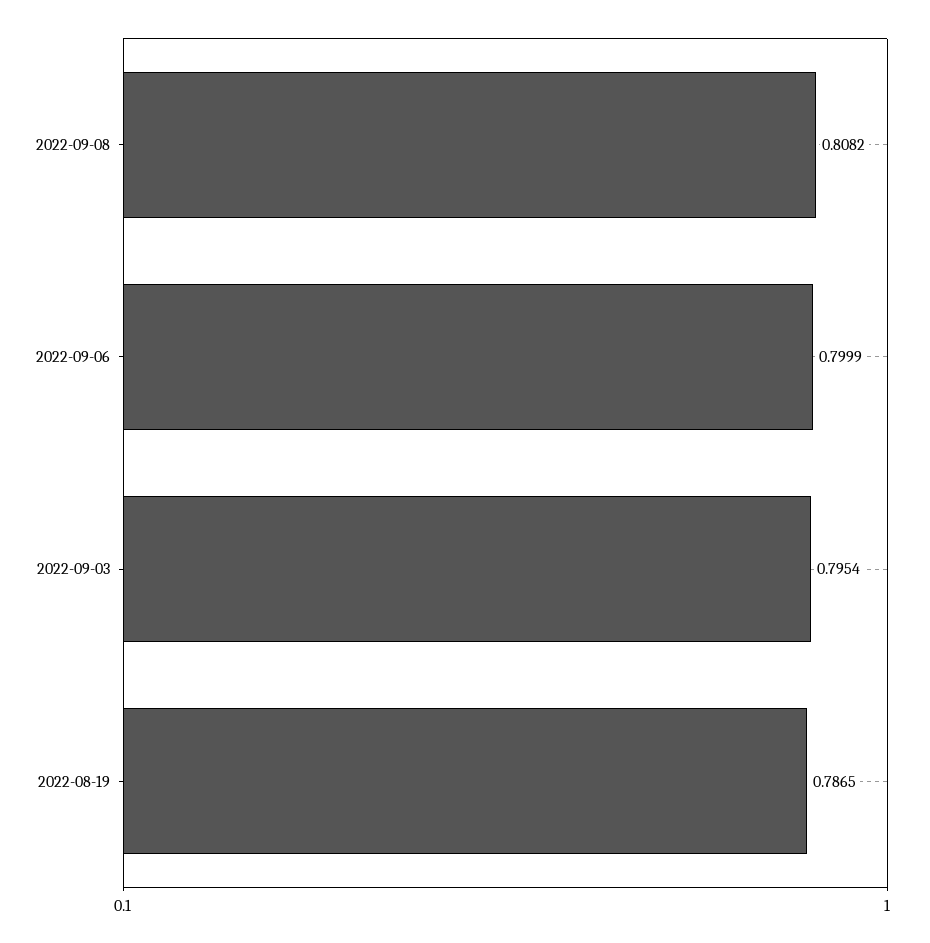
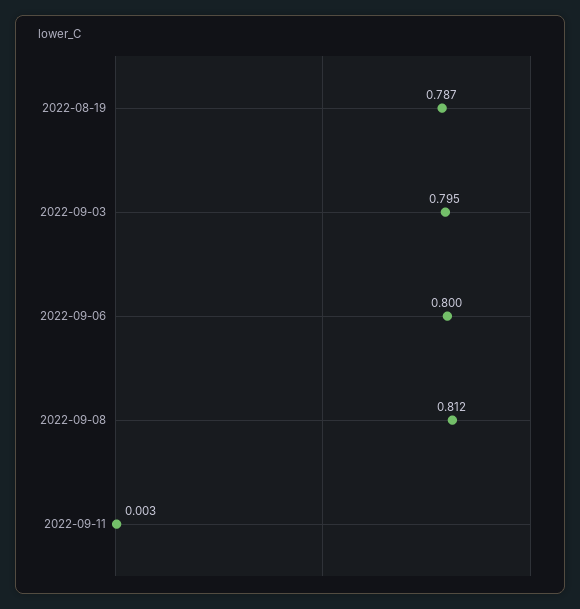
2022-09-08: 0.8082 -> 0.812
2022-09-11: none -> 0.003

